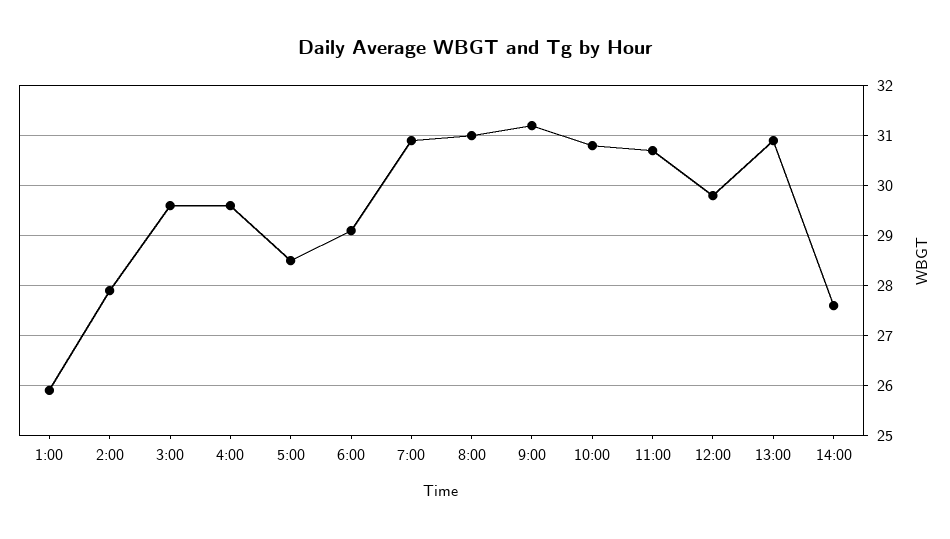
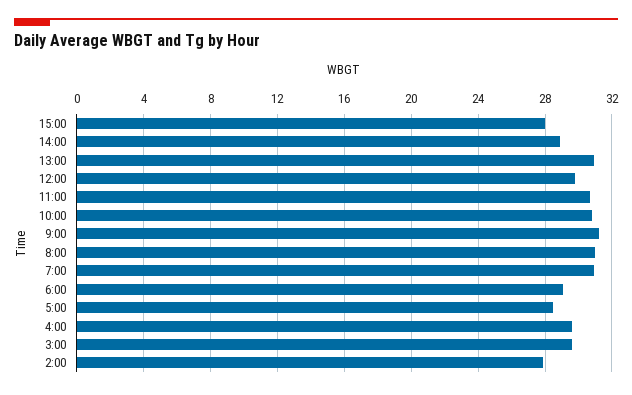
1:00: 26 -> none
14:00: 27.5 -> 29
15:00: none -> 28

